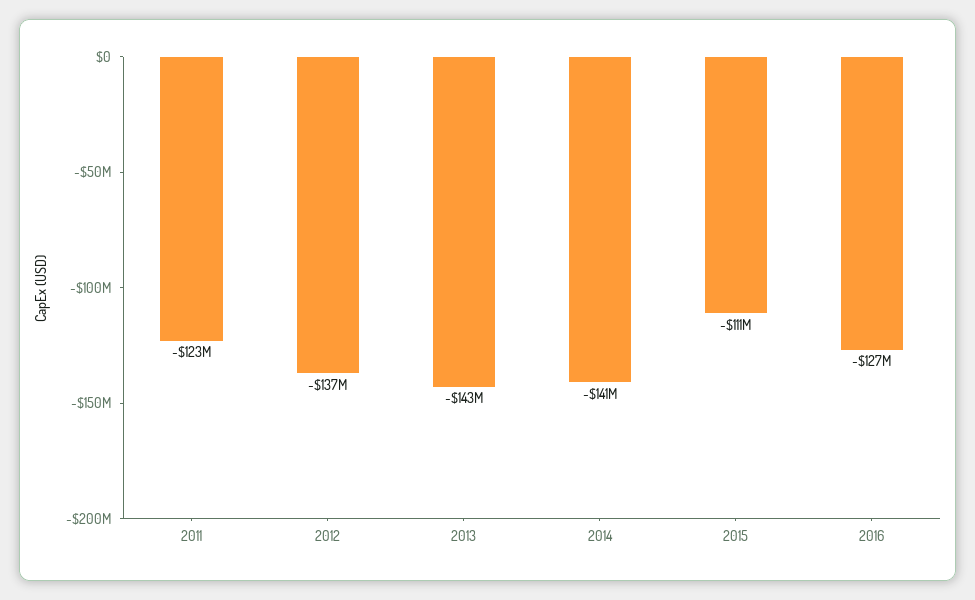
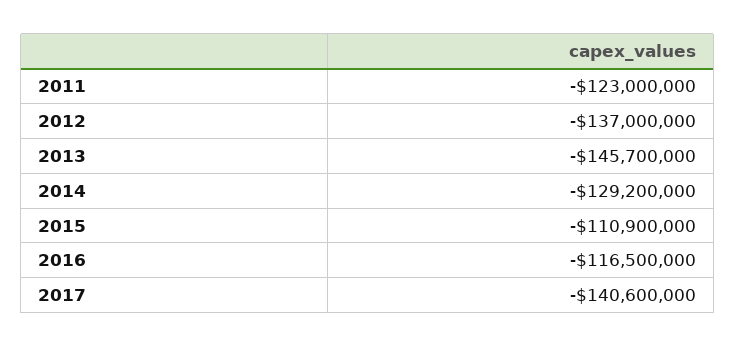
2013: -143000000 -> -145700000
2014: -141000000 -> -129200000
2016: -127000000 -> -116500000
2017: none -> -140600000

